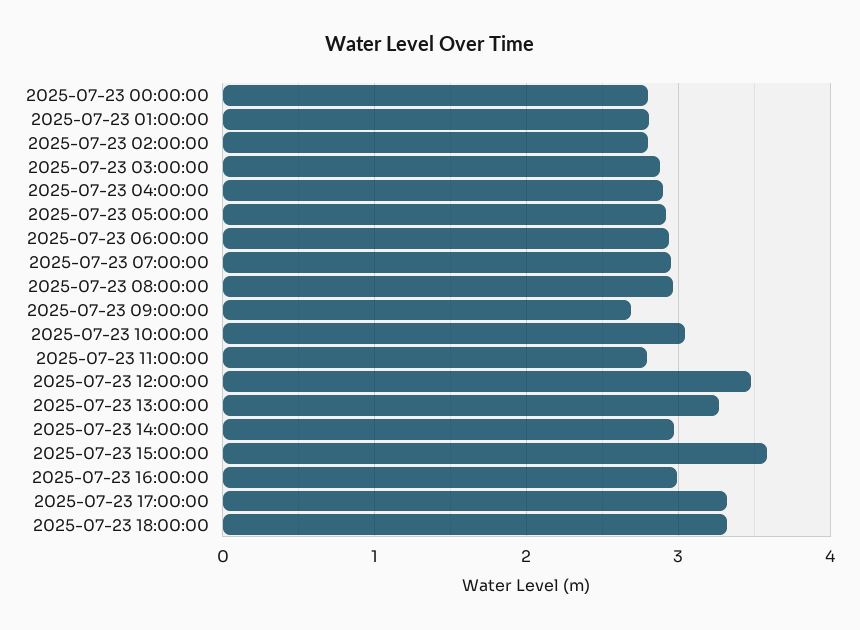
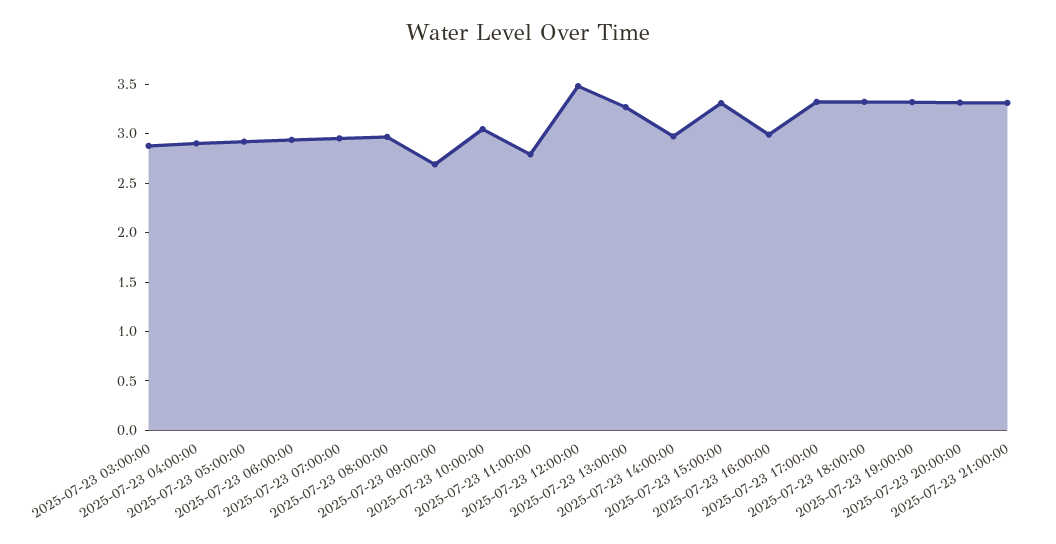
2025-07-23 00:00:00: 2.8 -> none
2025-07-23 01:00:00: 2.8 -> none
2025-07-23 02:00:00: 2.8 -> none
2025-07-23 15:00:00: 3.6 -> 3.3
2025-07-23 19:00:00: none -> 3.3
2025-07-23 20:00:00: none -> 3.3
2025-07-23 21:00:00: none -> 3.3

